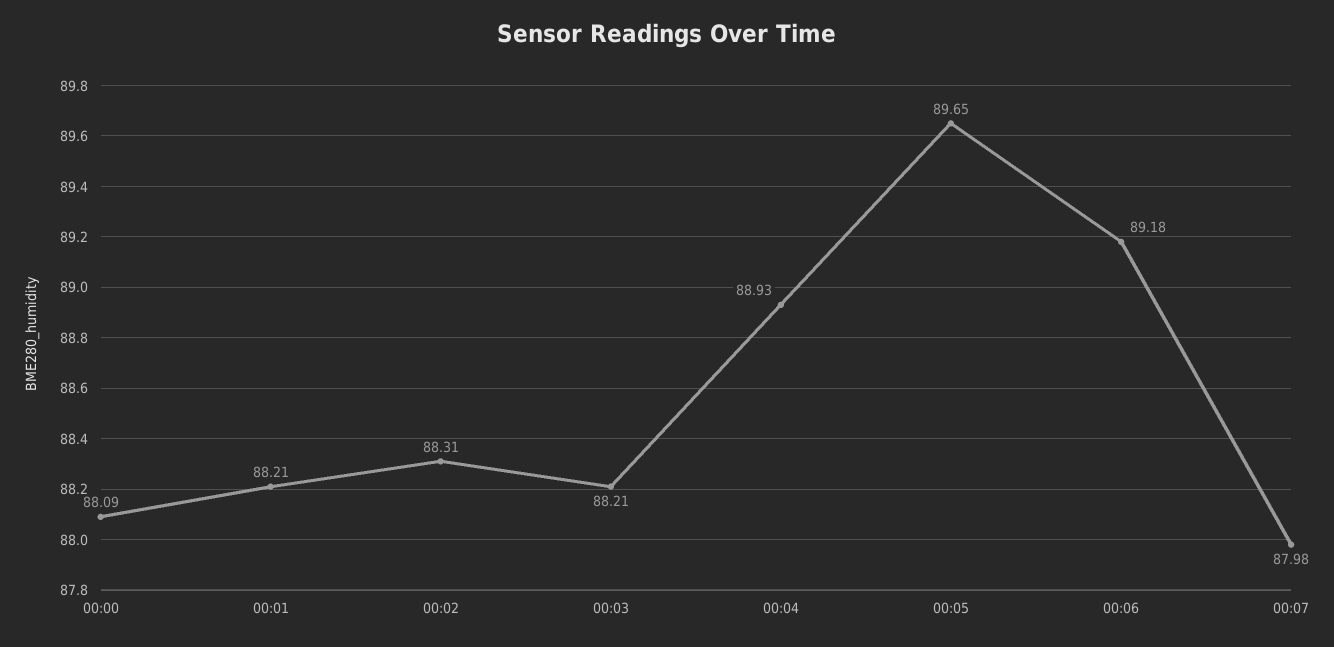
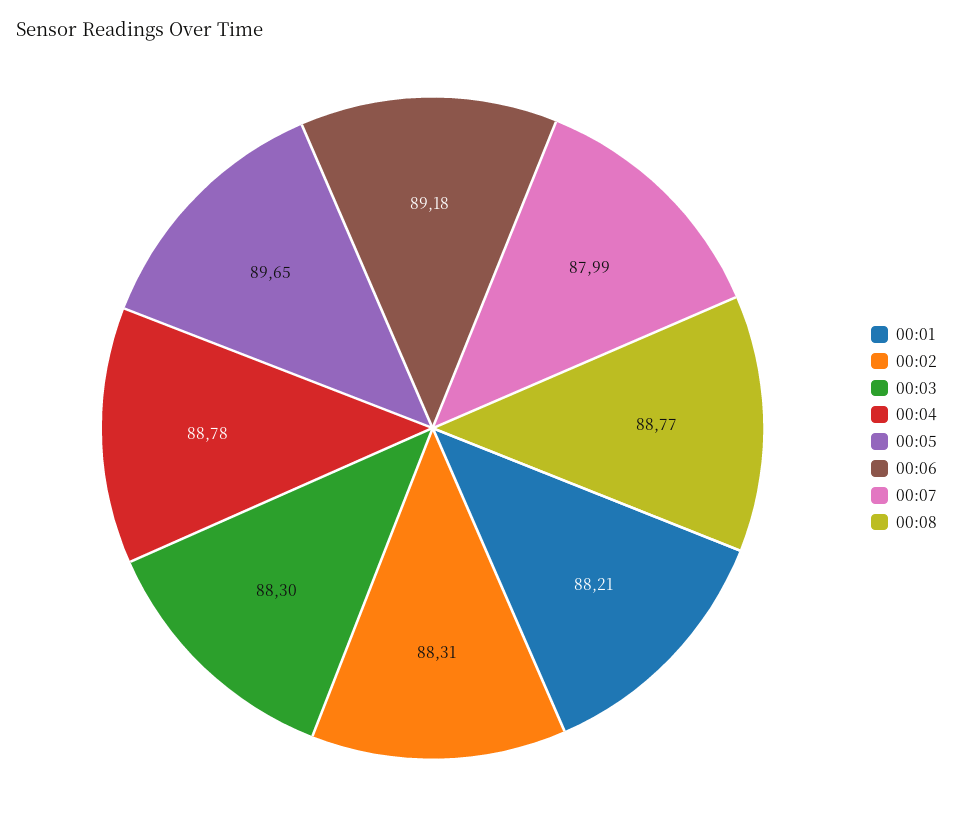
00:00: 88.09 -> none
00:03: 88.21 -> 88.3
00:04: 88.93 -> 88.78
00:07: 87.98 -> 87.99
00:08: none -> 88.77

